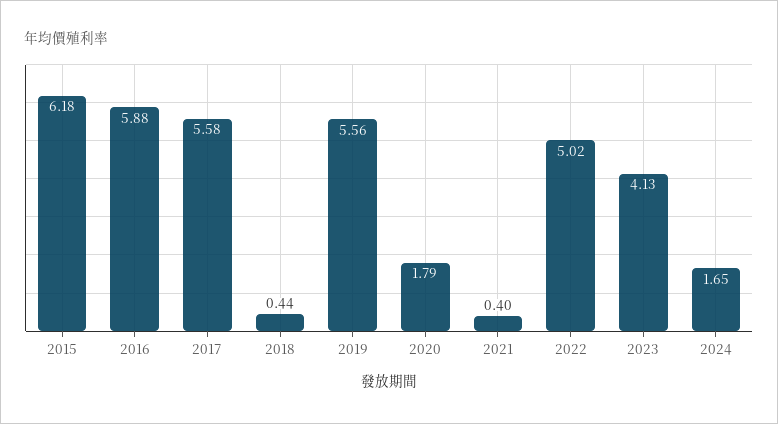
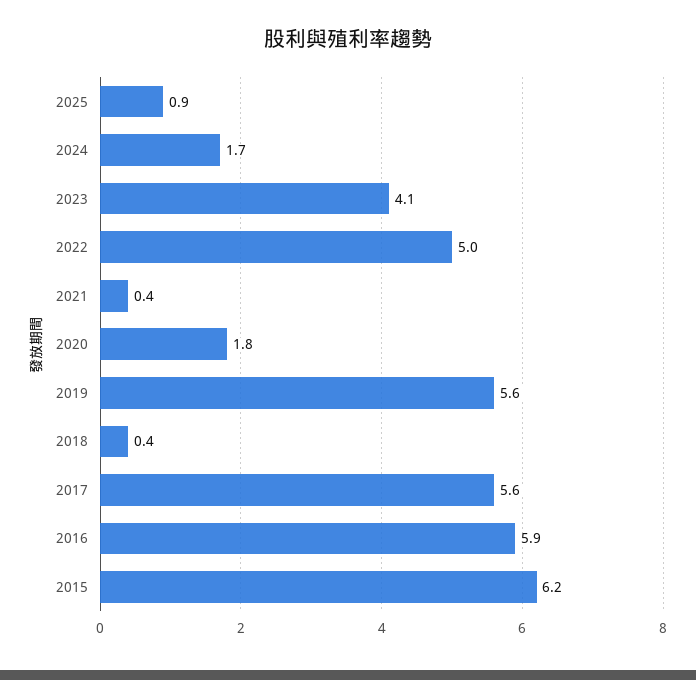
2025: none -> 0.9

